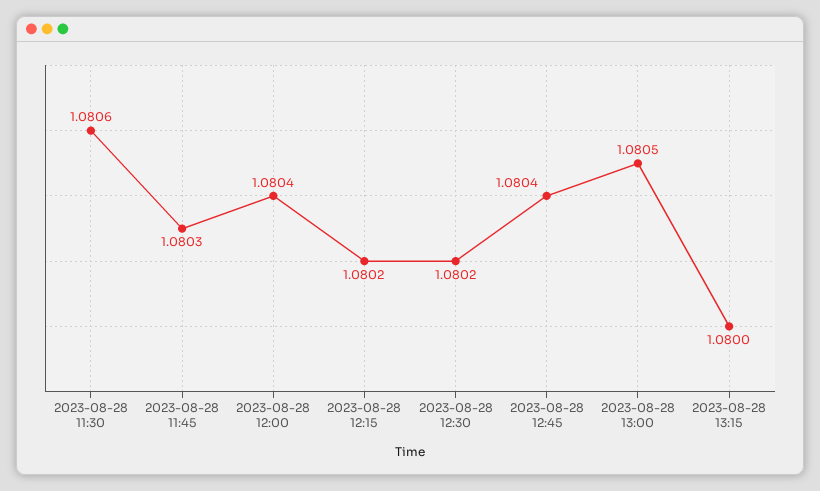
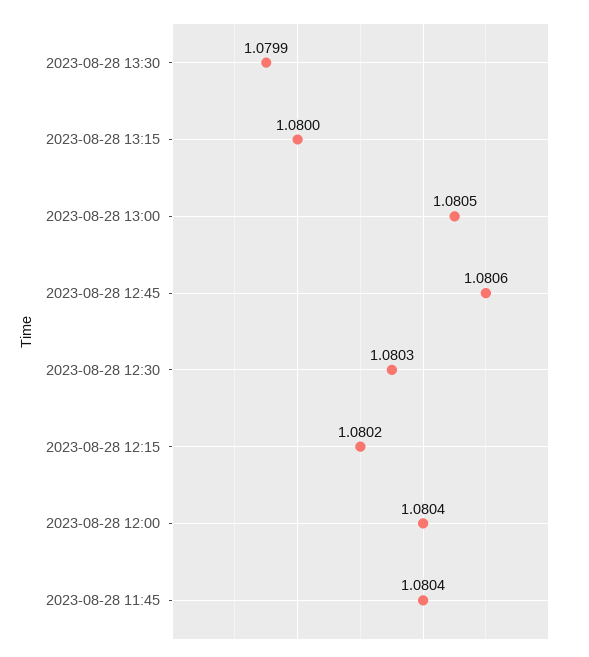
2023-08-28 11:30: 1.0806 -> none
2023-08-28 11:45: 1.0803 -> 1.0804
2023-08-28 12:30: 1.0802 -> 1.0803
2023-08-28 12:45: 1.0804 -> 1.0806
2023-08-28 13:30: none -> 1.0799

